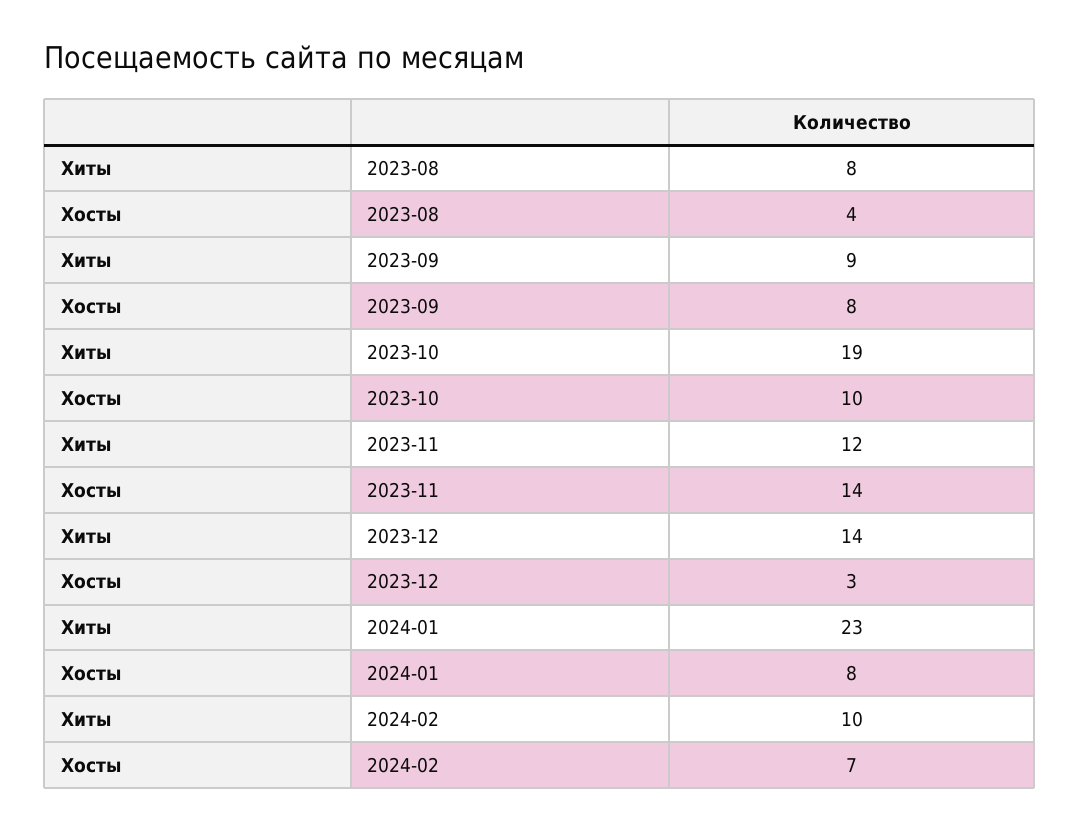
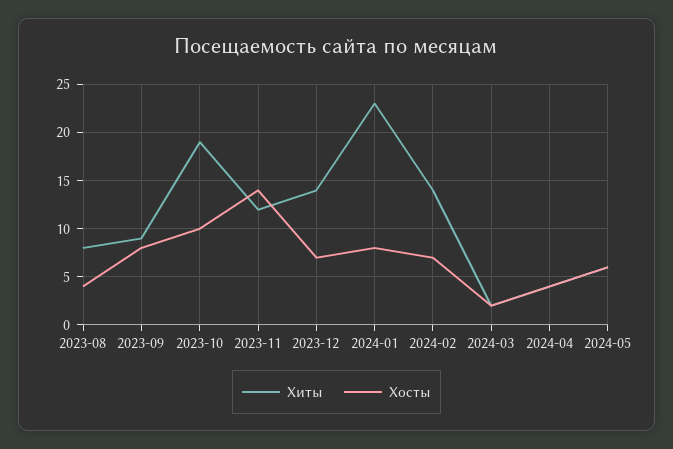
Хосты, 2023-12: 3 -> 7
Хиты, 2024-02: 10 -> 14
Хиты, 2024-03: none -> 2
Хосты, 2024-03: none -> 2
Хиты, 2024-04: none -> 4
Хосты, 2024-04: none -> 4
Хиты, 2024-05: none -> 6
Хосты, 2024-05: none -> 6

